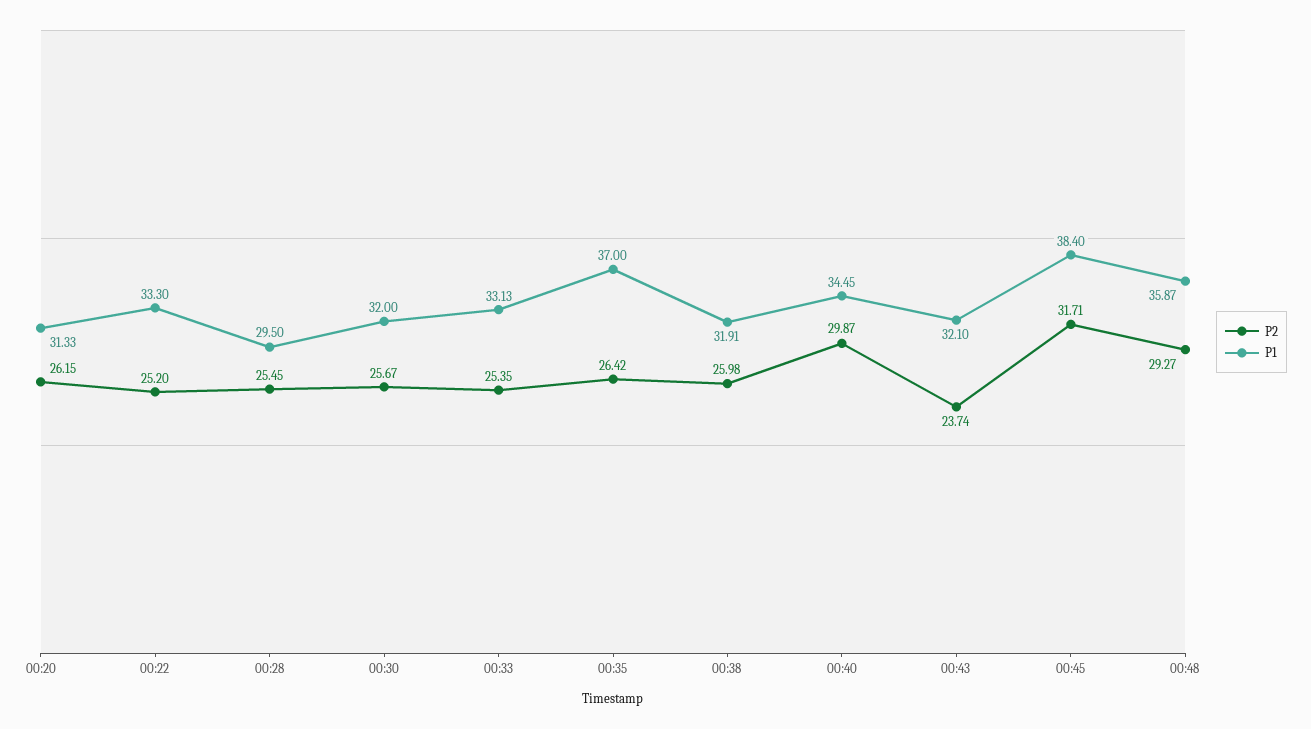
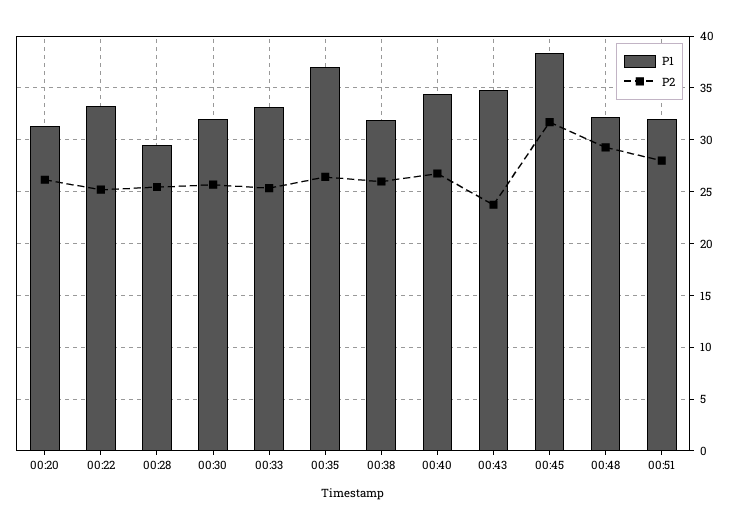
P2, 00:40: 29.87 -> 27
P1, 00:43: 32.1 -> 35
P1, 00:48: 35.87 -> 32
P1, 00:51: none -> 32
P2, 00:51: none -> 28

